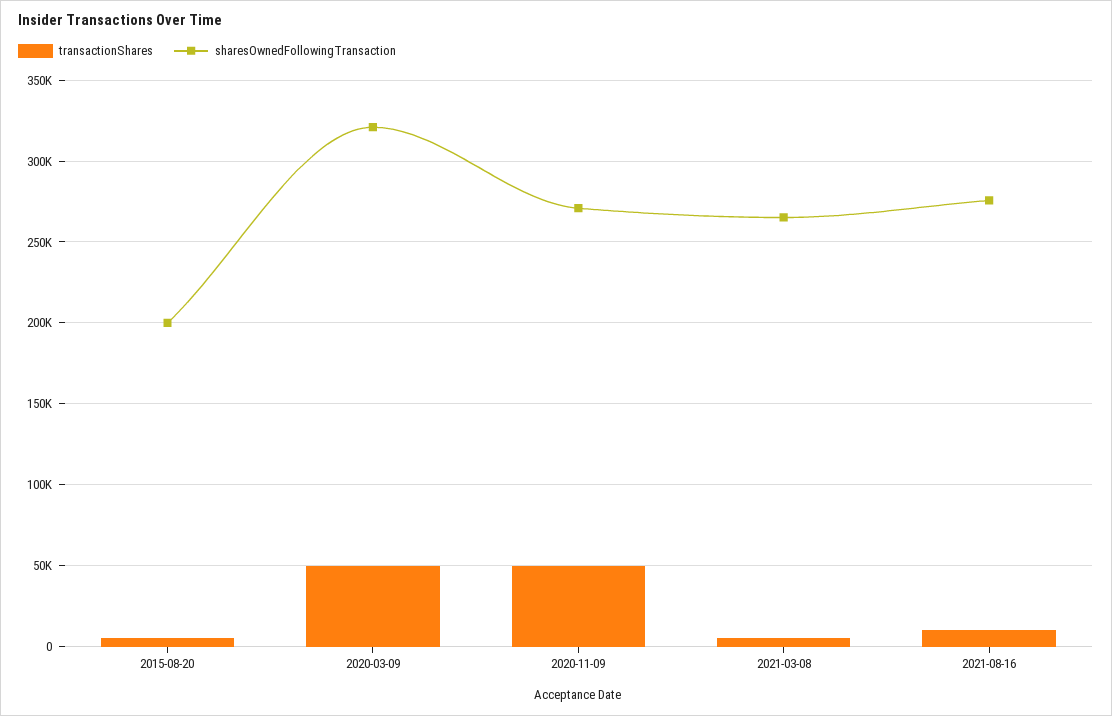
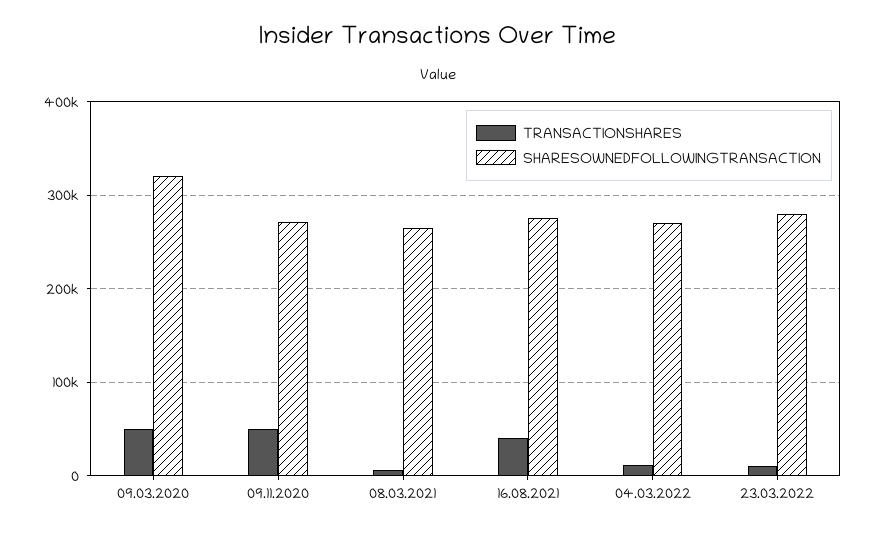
transactionShares, 2015-08-20: 5000 -> none
sharesOwnedFollowingTransaction, 2015-08-20: 200000 -> none
transactionShares, 2021-08-16: 10000 -> 40000
transactionShares, 04.03.2022: none -> 10000
sharesOwnedFollowingTransaction, 04.03.2022: none -> 270000
transactionShares, 23.03.2022: none -> 10000
sharesOwnedFollowingTransaction, 23.03.2022: none -> 280000

